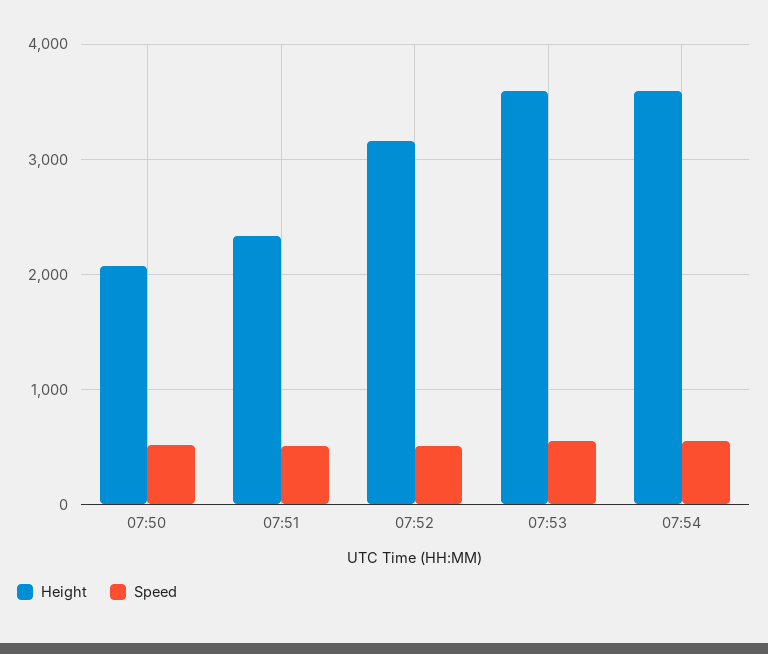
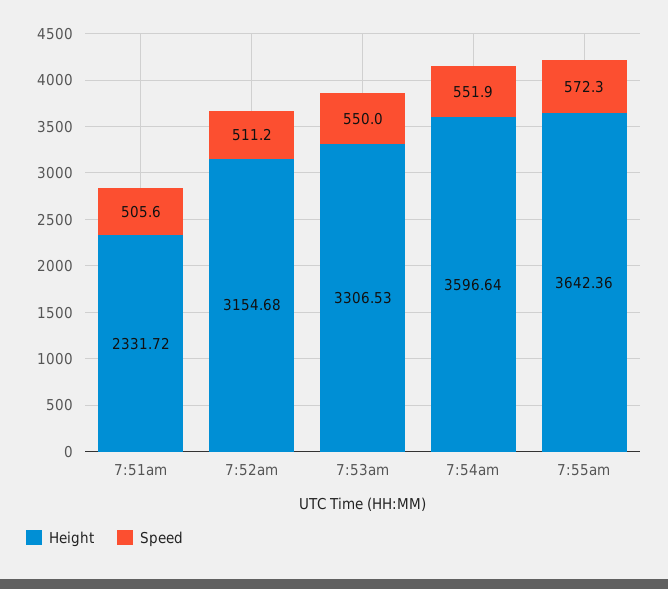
Height, 07:50: 2100 -> none
Speed, 07:50: 500 -> none
Height, 07:53: 3600 -> 3306.53
Height, 7:55am: none -> 3642.36
Speed, 7:55am: none -> 572.3

